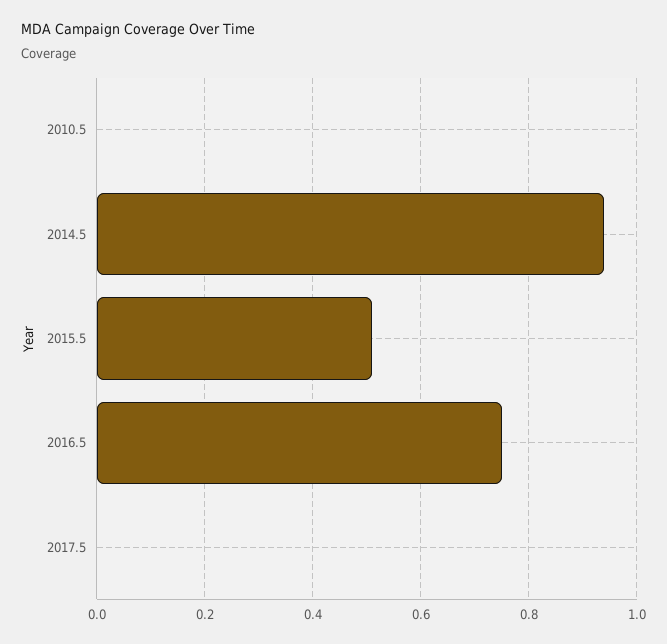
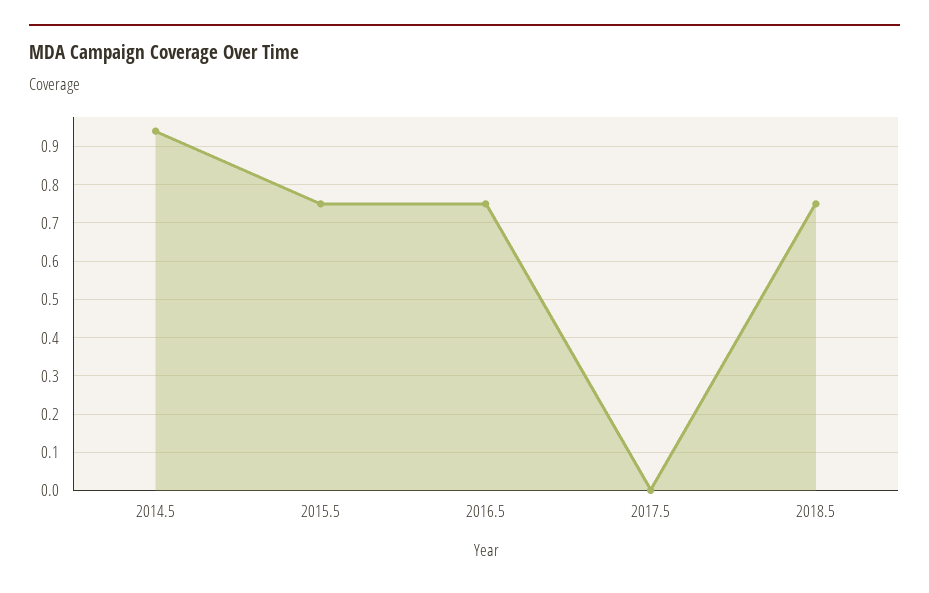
2010.5: 0 -> none
2015.5: 0.5 -> 0.75
2018.5: none -> 0.75

